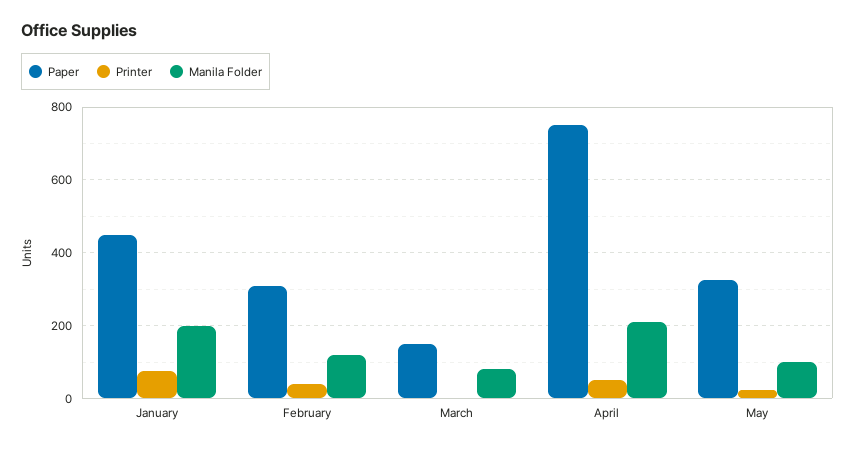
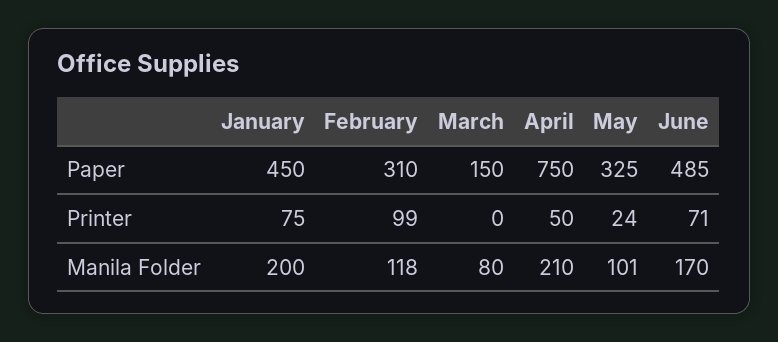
Printer, February: 40 -> 99
Paper, June: none -> 485
Printer, June: none -> 71
Manila Folder, June: none -> 170

